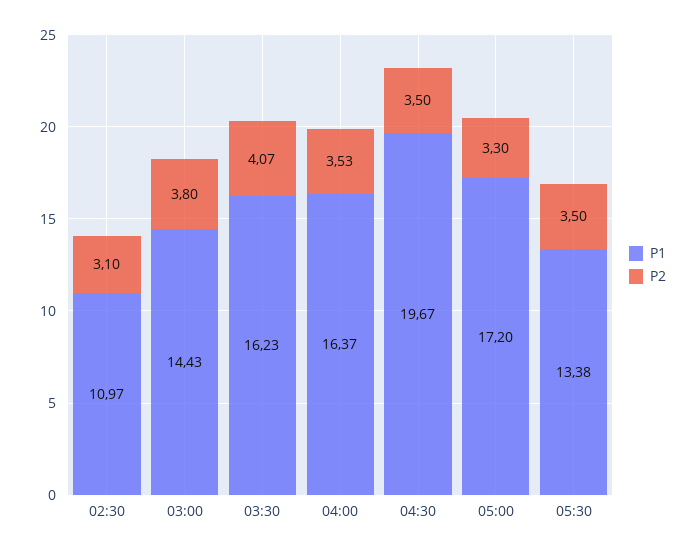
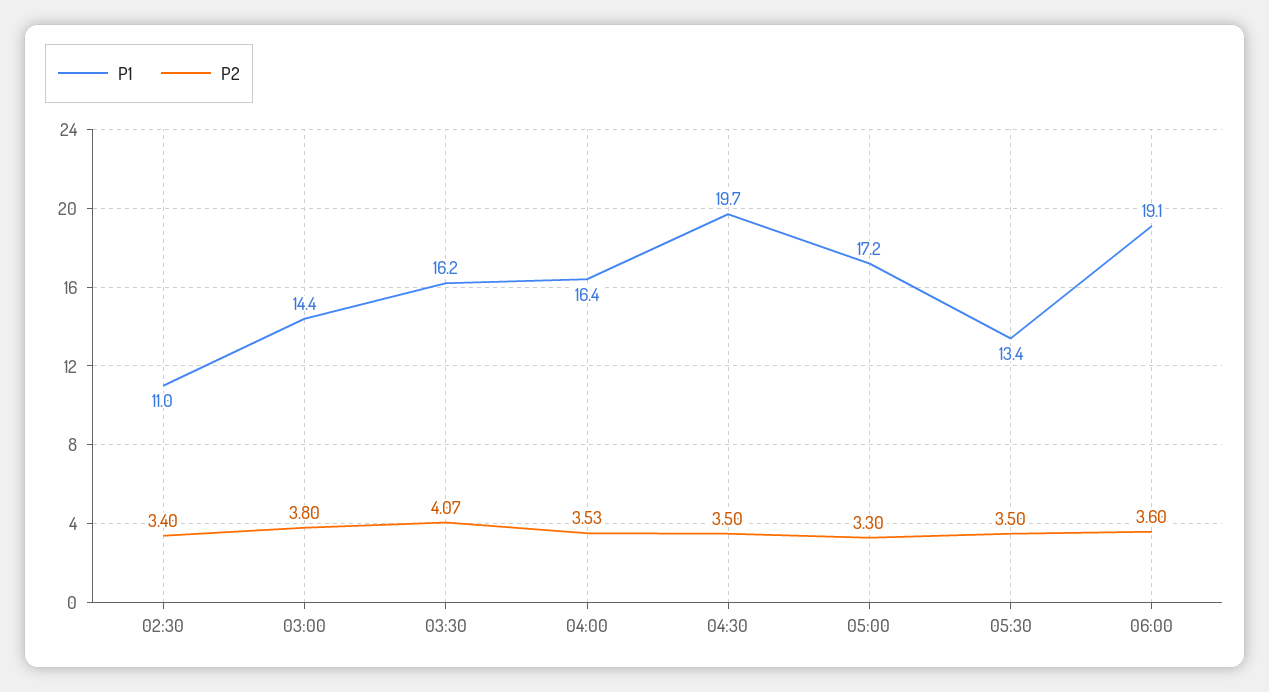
P2, 02:30: 3.1 -> 3.4
P1, 06:00: none -> 19.1
P2, 06:00: none -> 3.6

